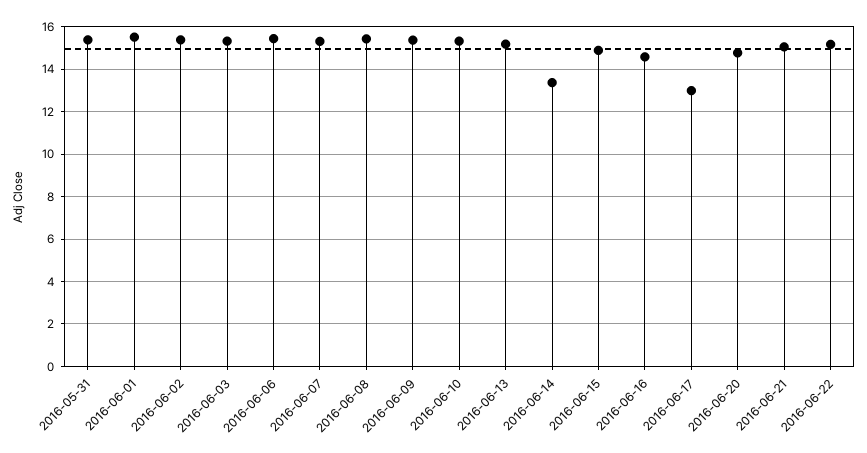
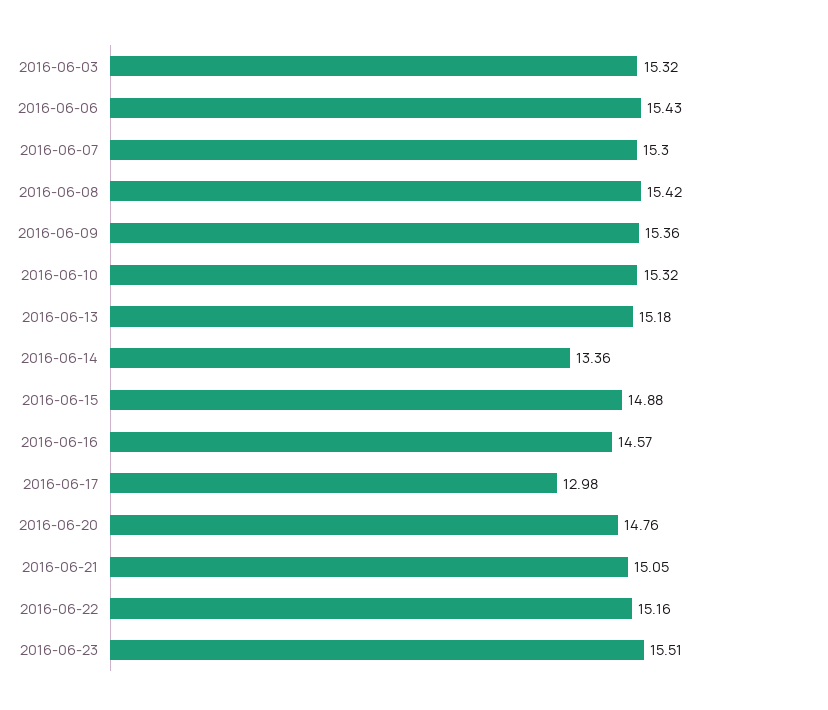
2016-05-31: 15.5 -> none
2016-06-01: 15.5 -> none
2016-06-02: 15.5 -> none
2016-06-23: none -> 15.51

